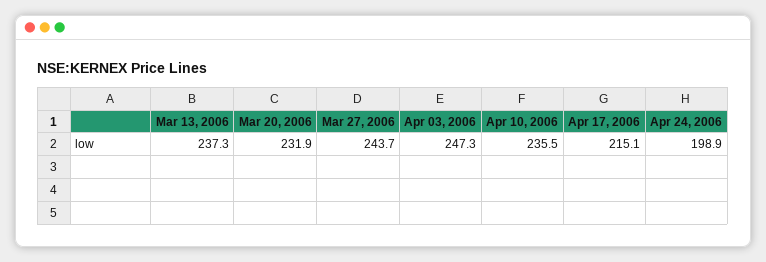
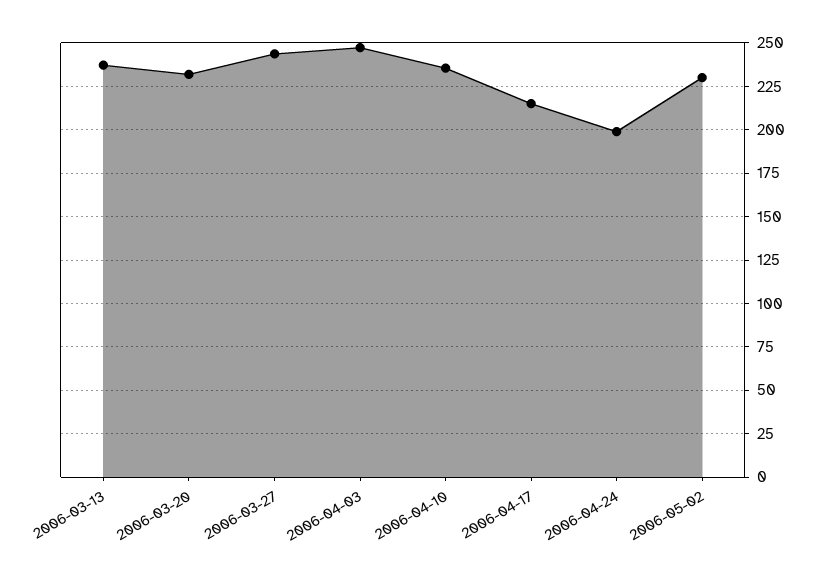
2006-05-02: none -> 230

